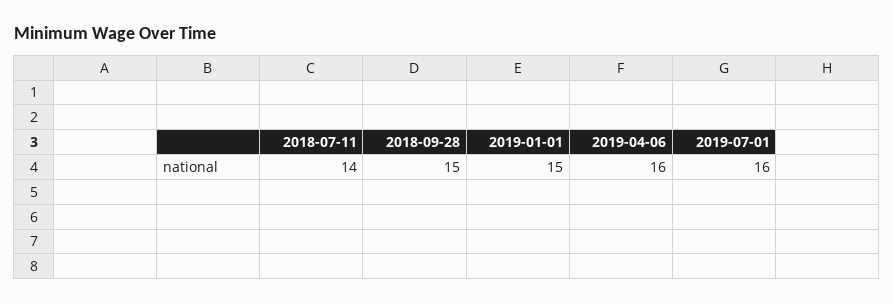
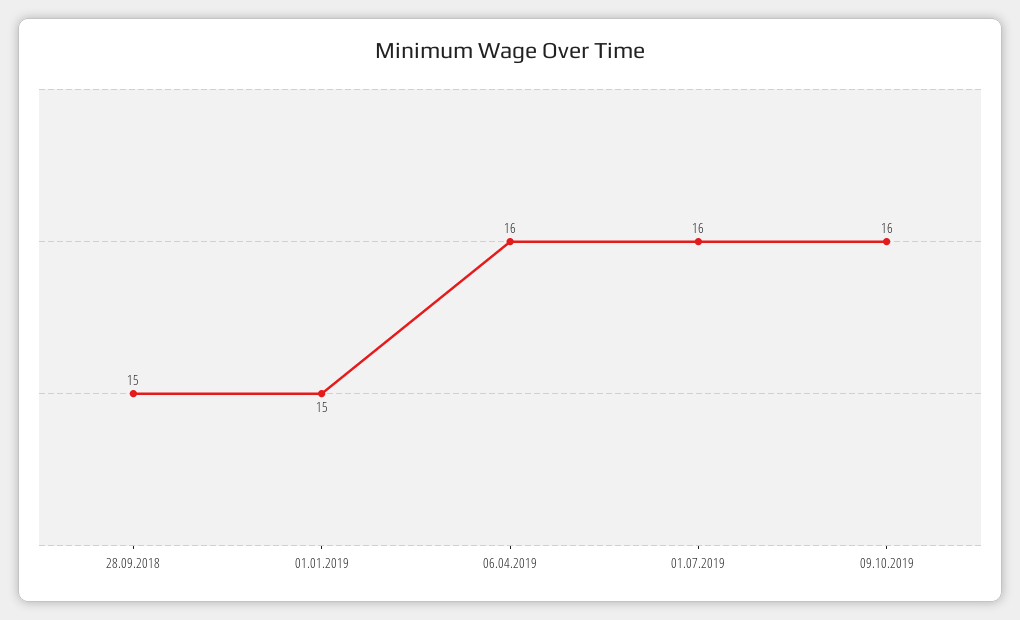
2018-07-11: 14 -> none
09.10.2019: none -> 16

